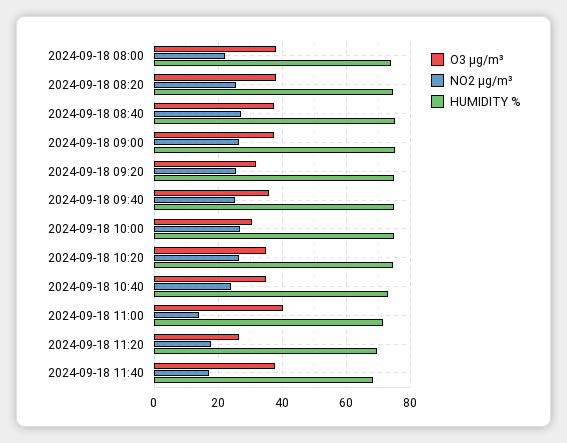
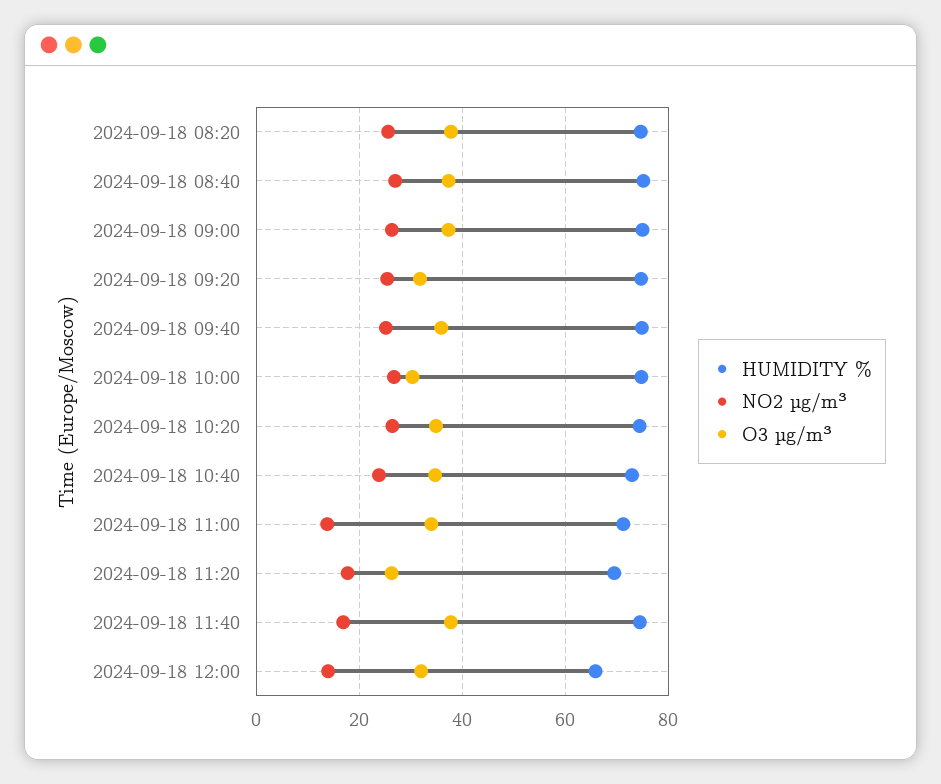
O3 µg/m³, 2024-09-18 08:00: 38 -> none
NO2 µg/m³, 2024-09-18 08:00: 22 -> none
HUMIDITY %, 2024-09-18 08:00: 74 -> none
O3 µg/m³, 2024-09-18 11:00: 40 -> 34
HUMIDITY %, 2024-09-18 11:40: 68 -> 74
HUMIDITY %, 2024-09-18 12:00: none -> 66
NO2 µg/m³, 2024-09-18 12:00: none -> 14
O3 µg/m³, 2024-09-18 12:00: none -> 32

